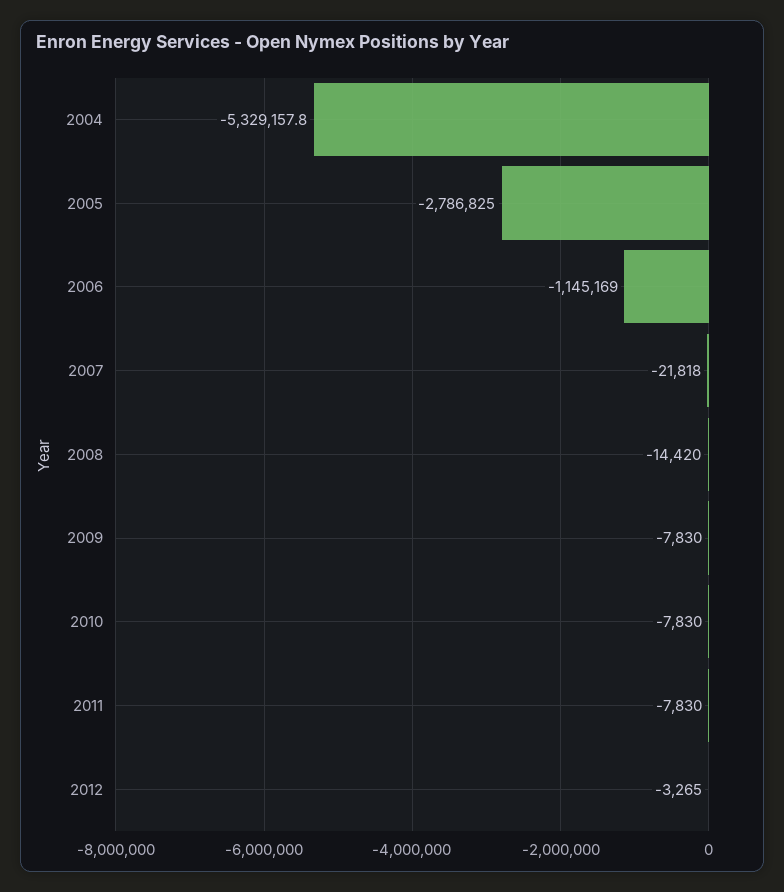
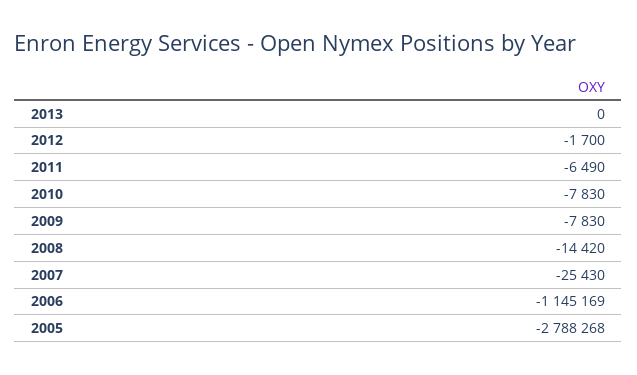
2004: -5329157.8 -> none
2005: -2786825 -> -2788268
2007: -21818 -> -25430
2011: -7830 -> -6490
2012: -3265 -> -1700
2013: none -> 0

